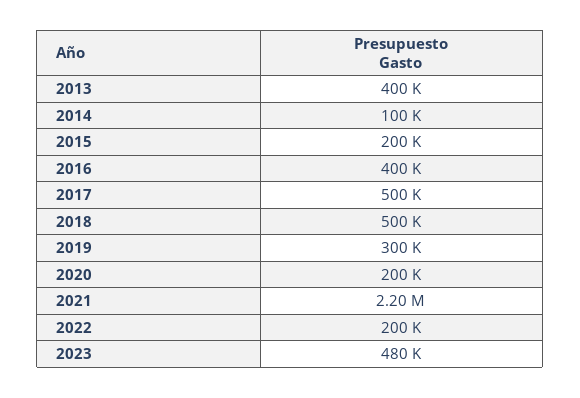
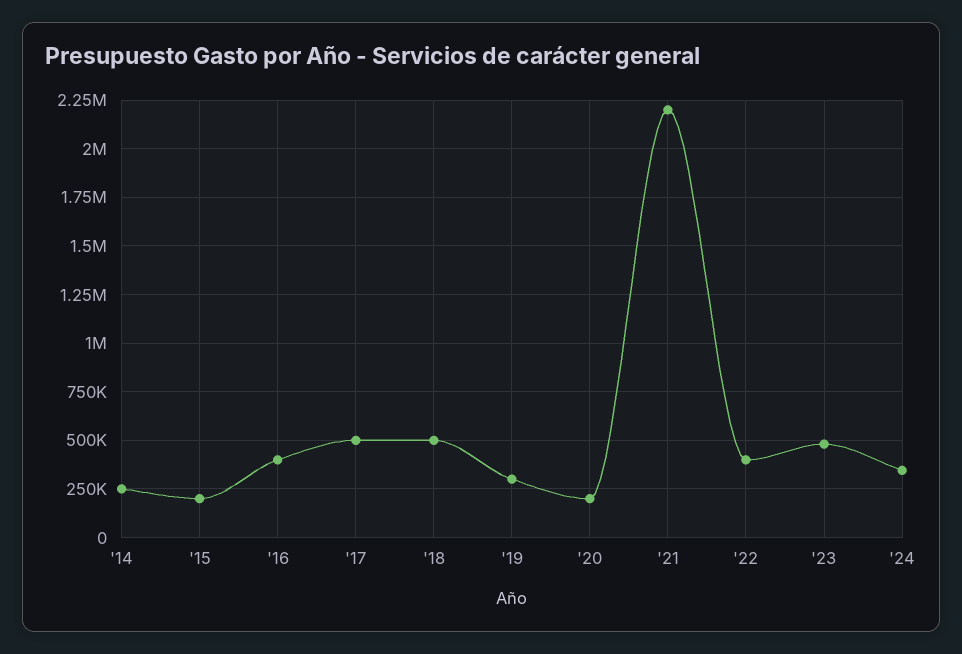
2013: 400000 -> none
2014: 100000 -> 250000
2022: 200000 -> 400000
'24: none -> 350000

